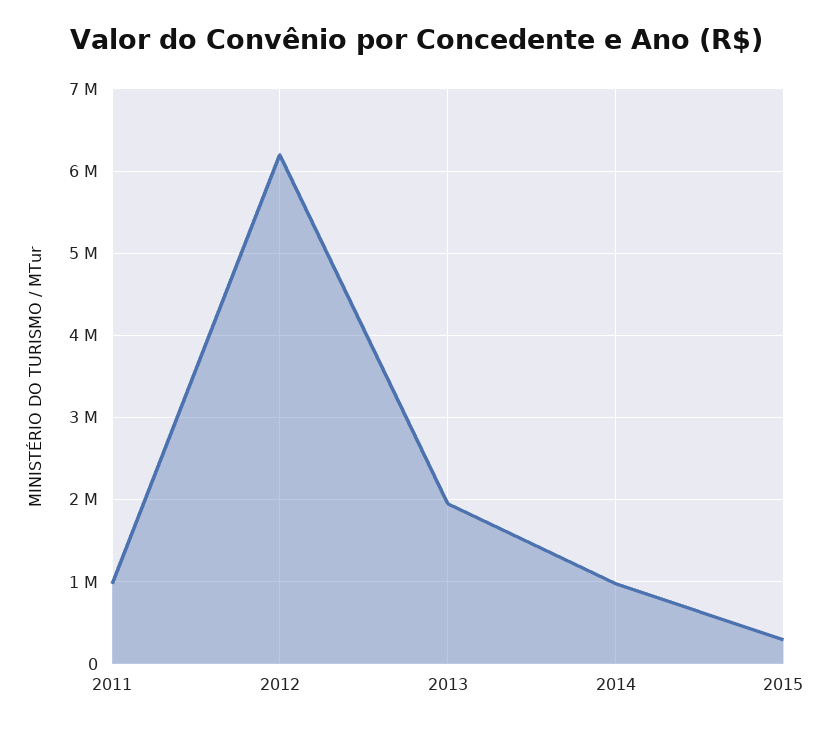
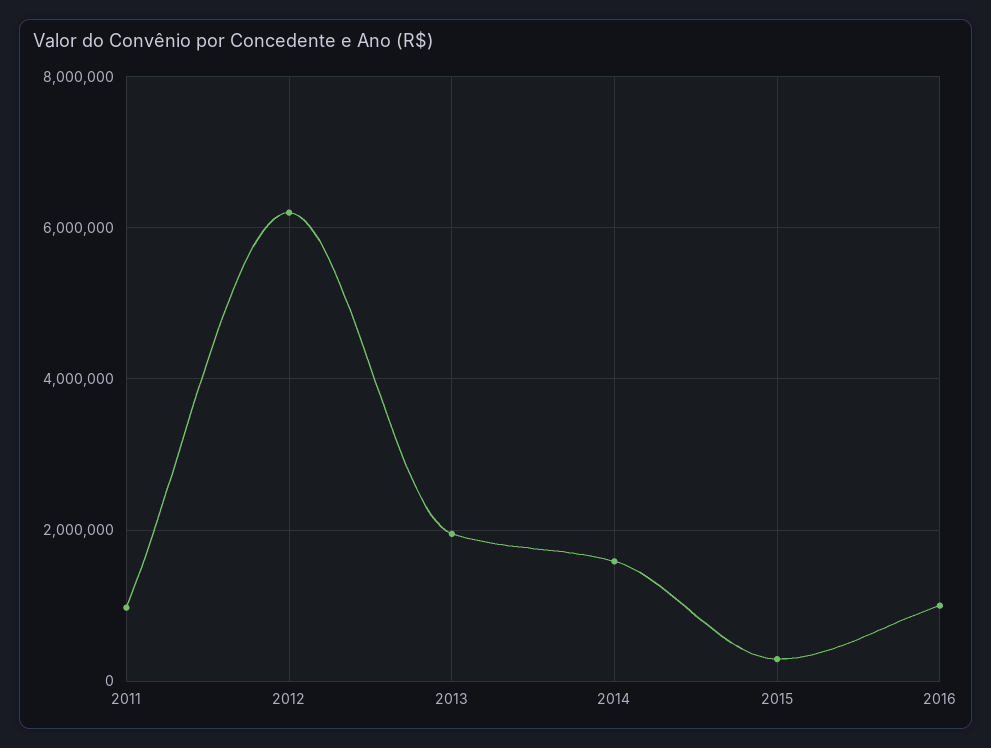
2014: 1000000 -> 1600000
2016: none -> 1000000

